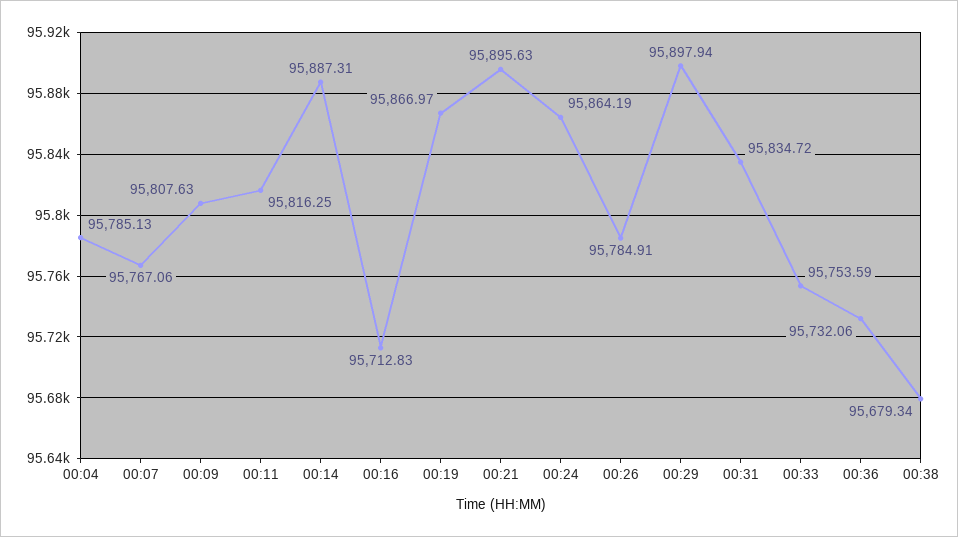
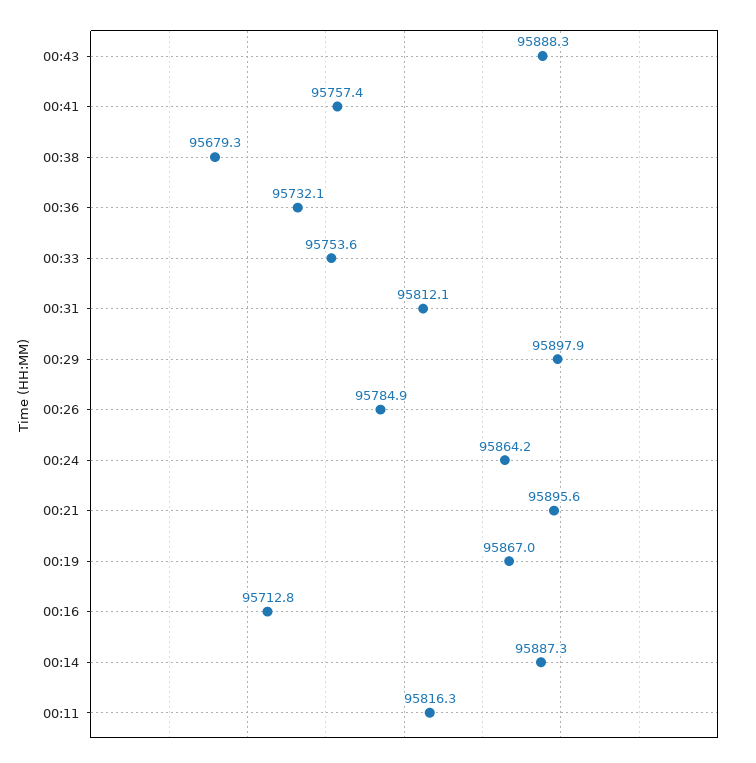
00:04: 95785.13 -> none
00:07: 95767.06 -> none
00:09: 95807.63 -> none
00:31: 95834.72 -> 95812.1
00:43: none -> 95888.3
00:41: none -> 95757.4

